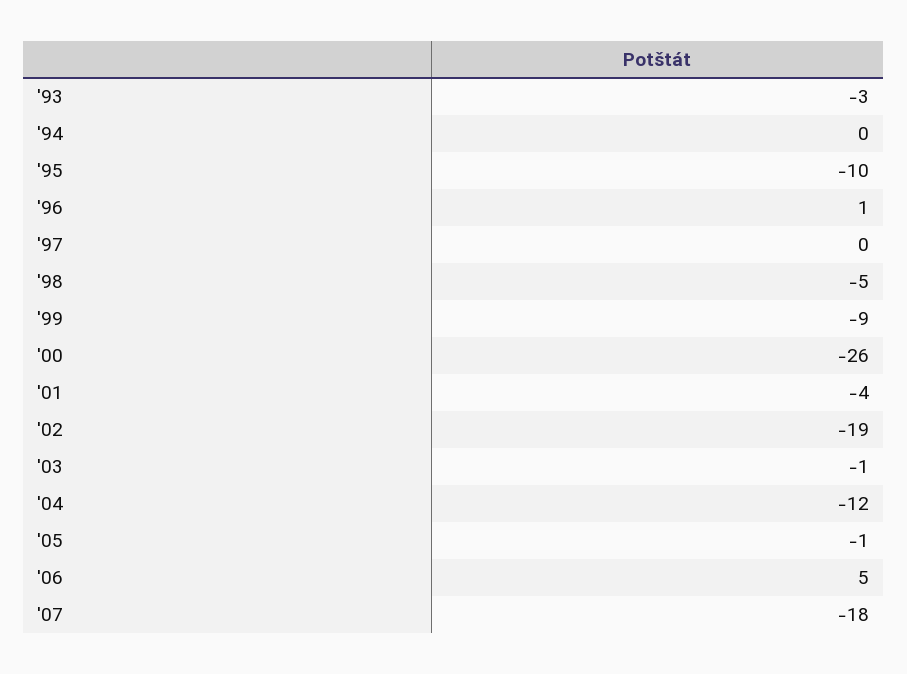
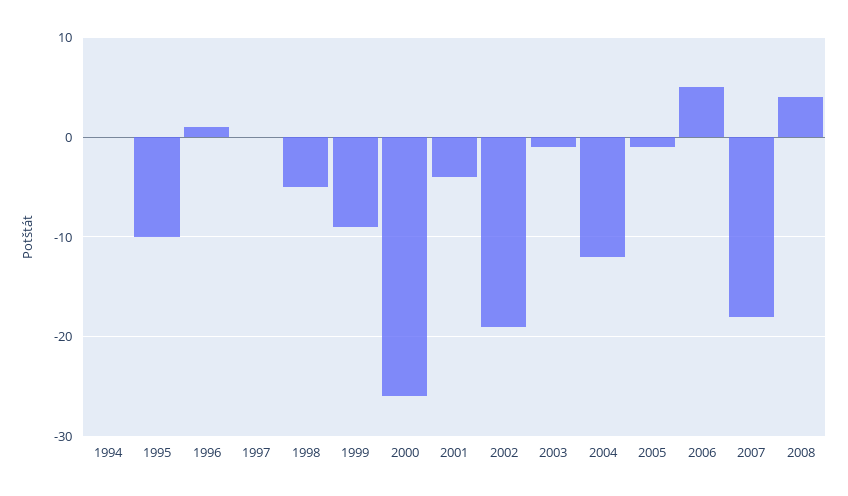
'93: -3 -> none
2008: none -> 4

